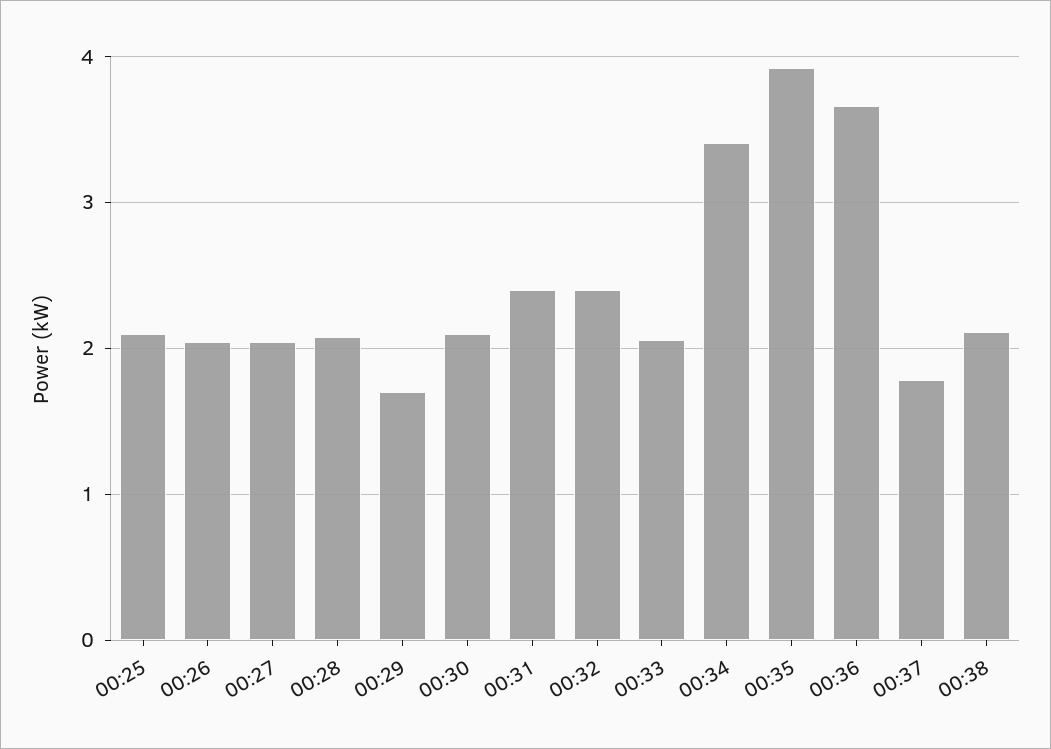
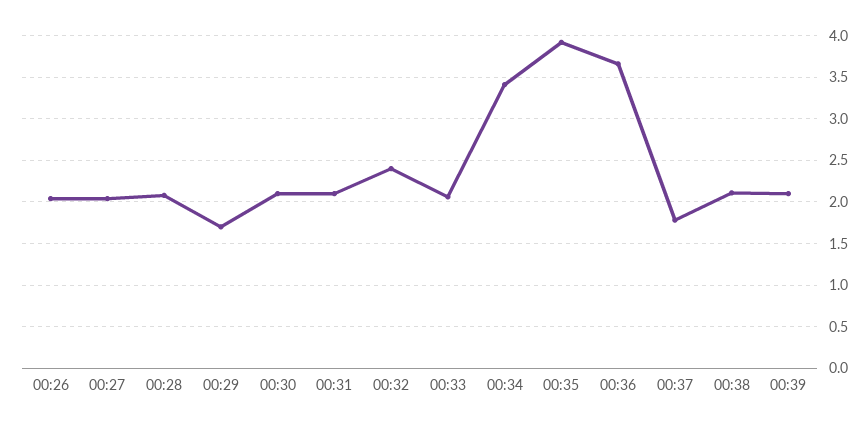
00:25: 2.1 -> none
00:31: 2.4 -> 2.1
00:39: none -> 2.1

